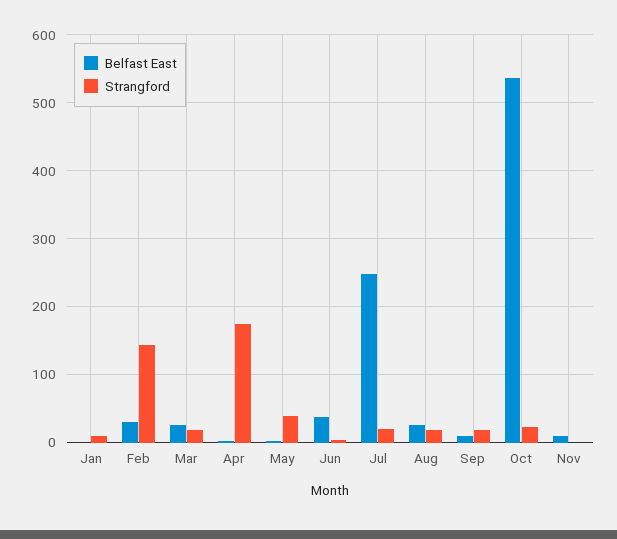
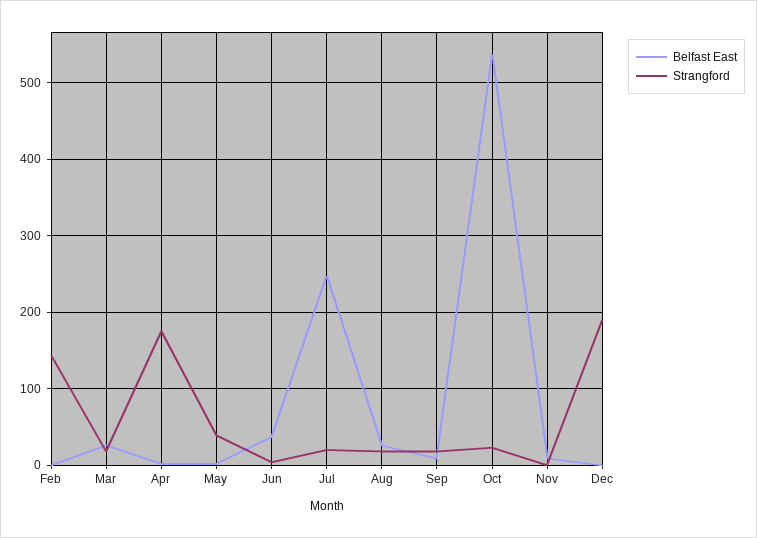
Belfast East, Jan: 0 -> none
Strangford, Jan: 10 -> none
Belfast East, Feb: 30 -> 0
Belfast East, Dec: none -> 0
Strangford, Dec: none -> 190

